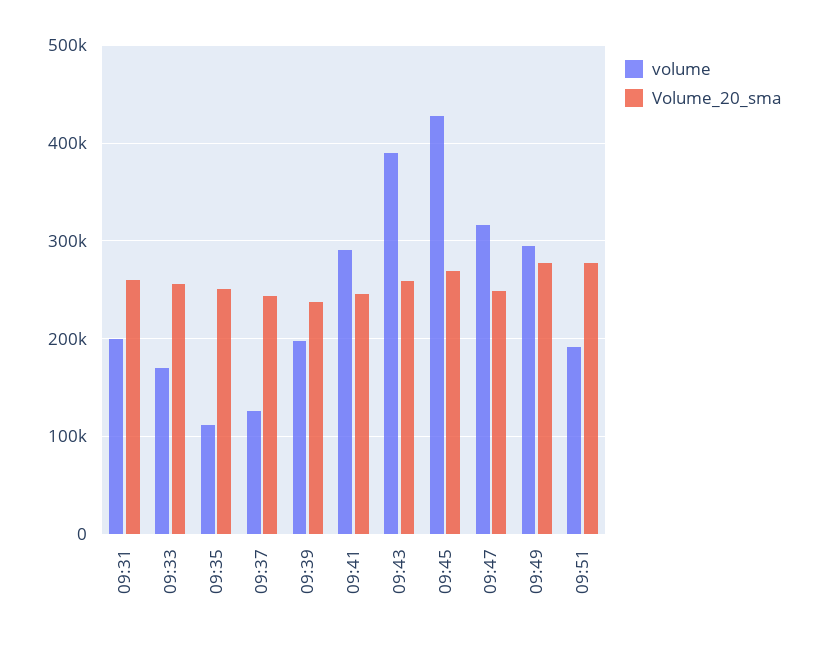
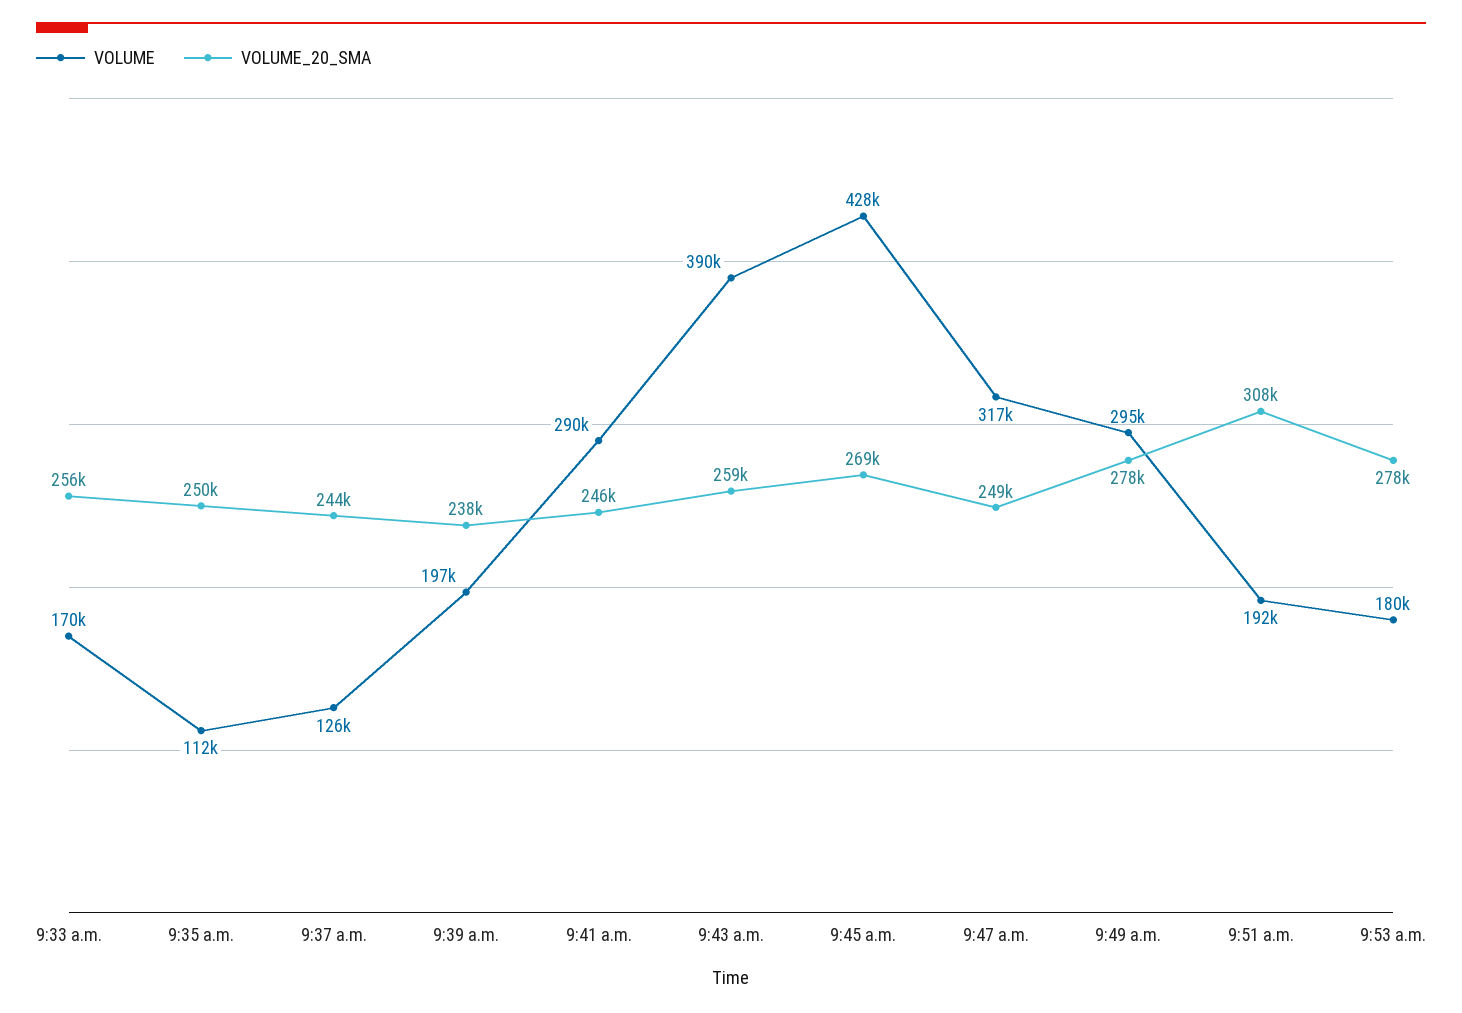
volume, 09:31: 200000 -> none
Volume_20_sma, 09:31: 260000 -> none
Volume_20_sma, 09:51: 280000 -> 308000
volume, 9:53 a.m.: none -> 180000
Volume_20_sma, 9:53 a.m.: none -> 278000

